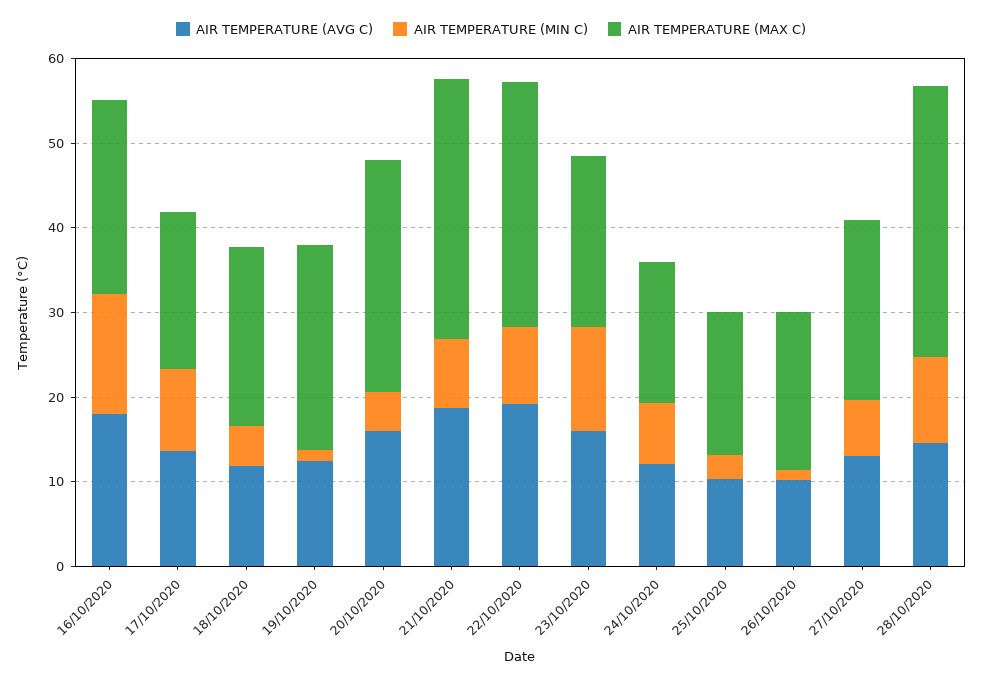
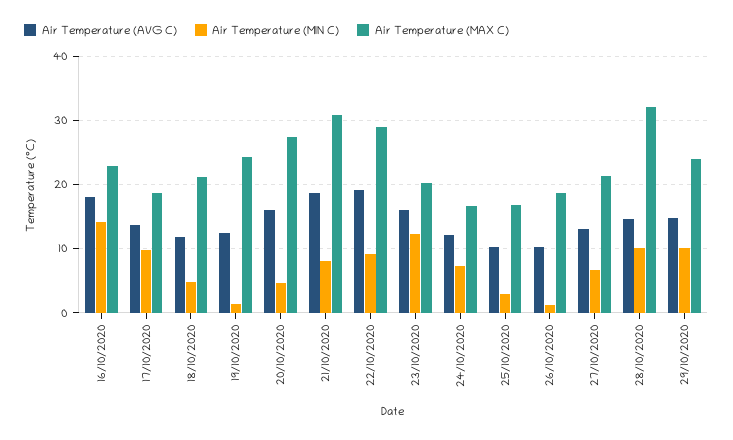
AIR TEMPERATURE (AVG C), 29/10/2020: none -> 15
AIR TEMPERATURE (MIN C), 29/10/2020: none -> 10
AIR TEMPERATURE (MAX C), 29/10/2020: none -> 24

